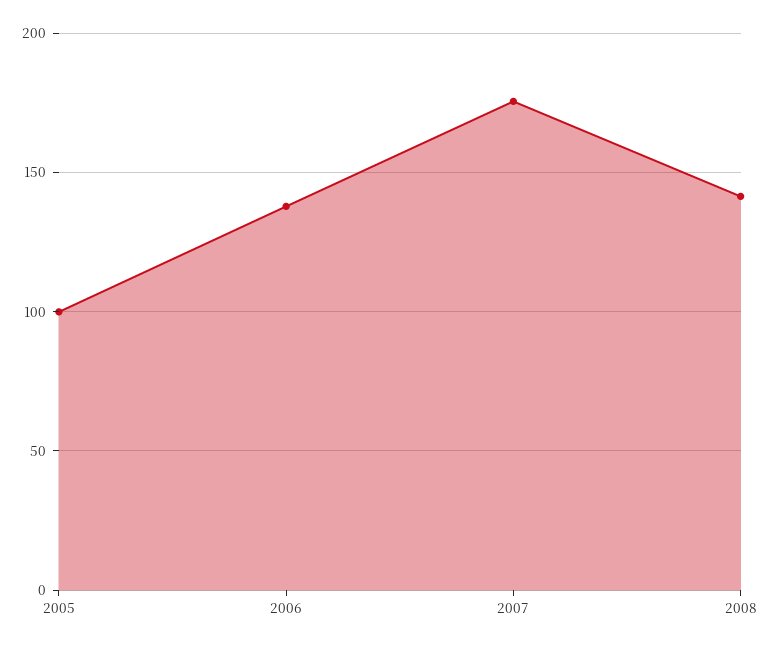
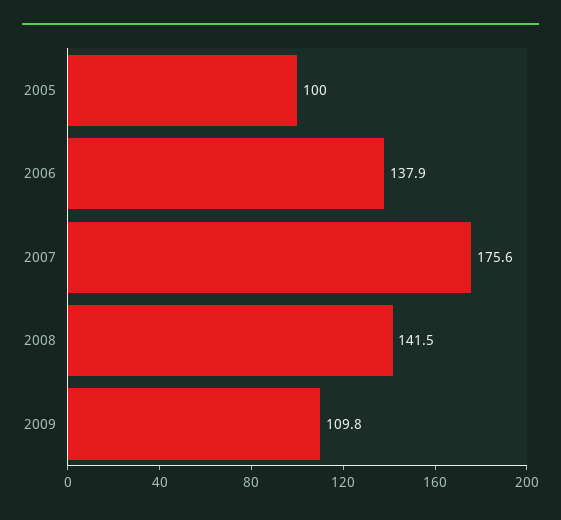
2009: none -> 109.8

